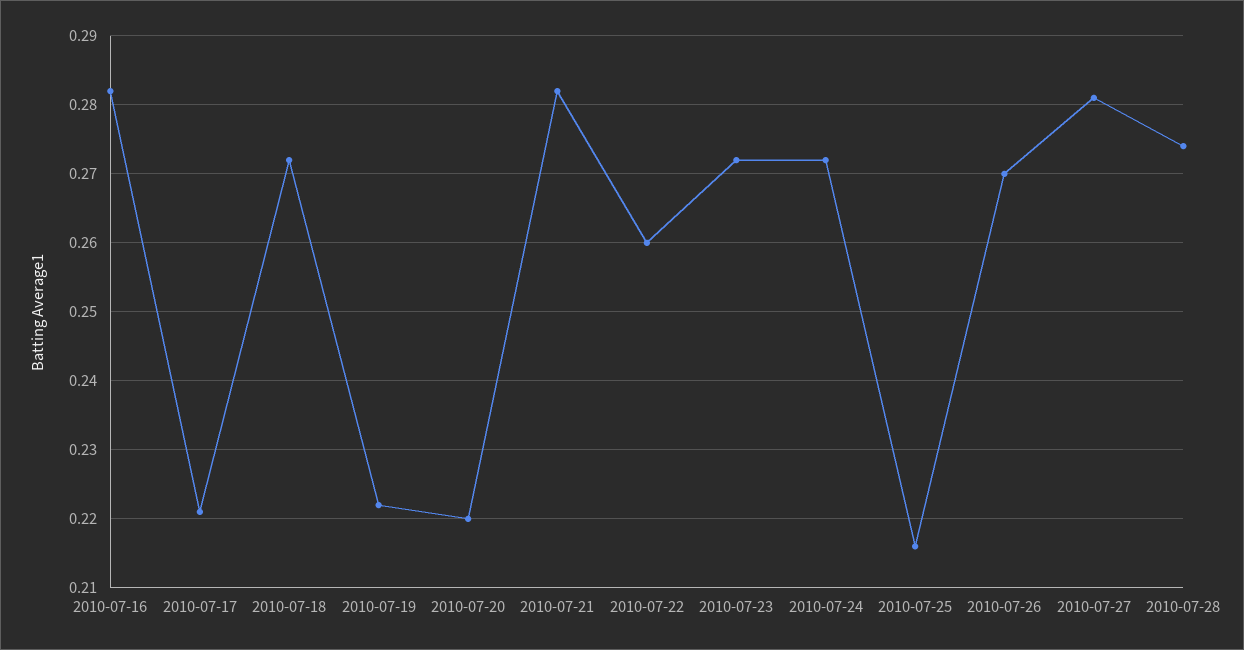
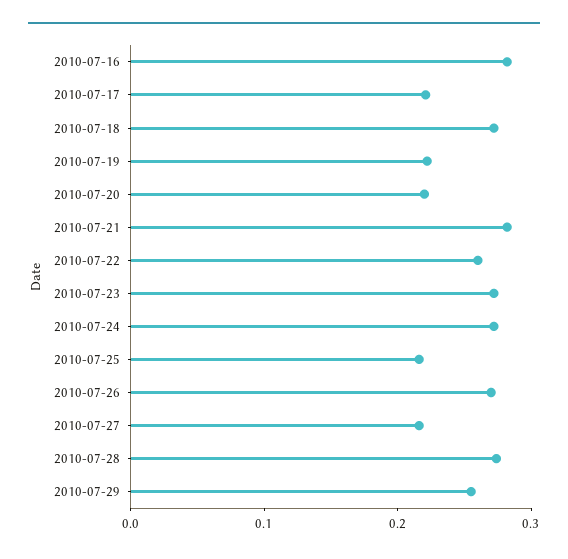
2010-07-27: 0.281 -> 0.22
2010-07-29: none -> 0.26

